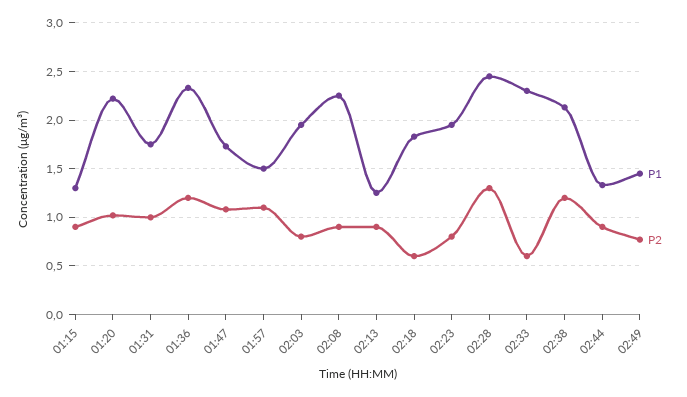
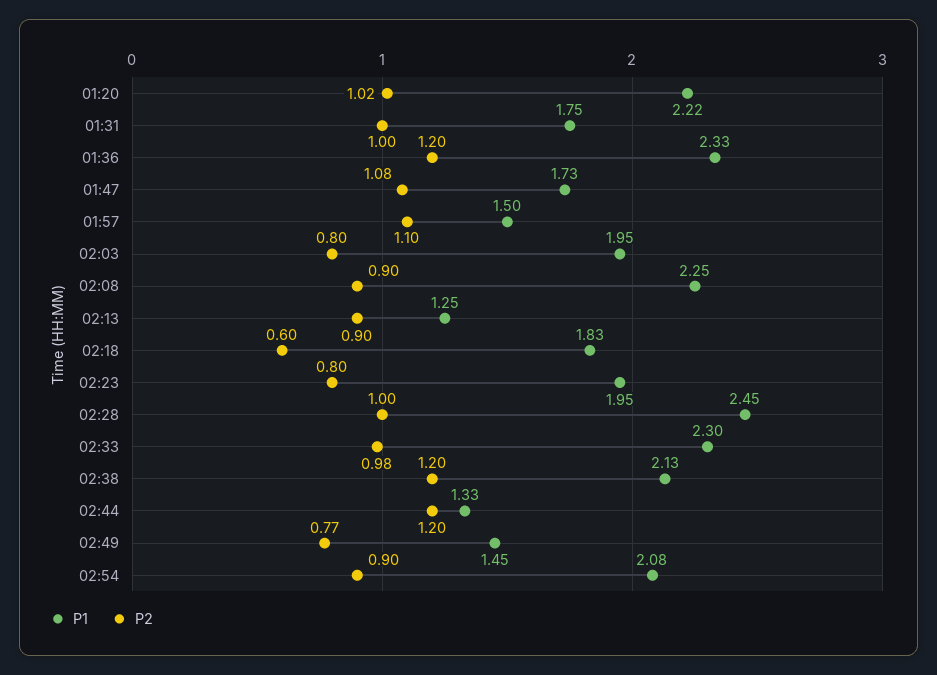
P1, 01:15: 1.3 -> none
P2, 01:15: 0.9 -> none
P2, 02:28: 1.3 -> 1
P2, 02:33: 0.6 -> 0.98
P2, 02:44: 0.9 -> 1.2
P1, 02:54: none -> 2.08
P2, 02:54: none -> 0.9

